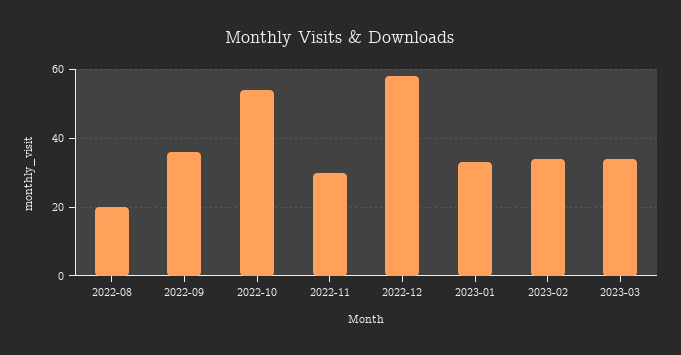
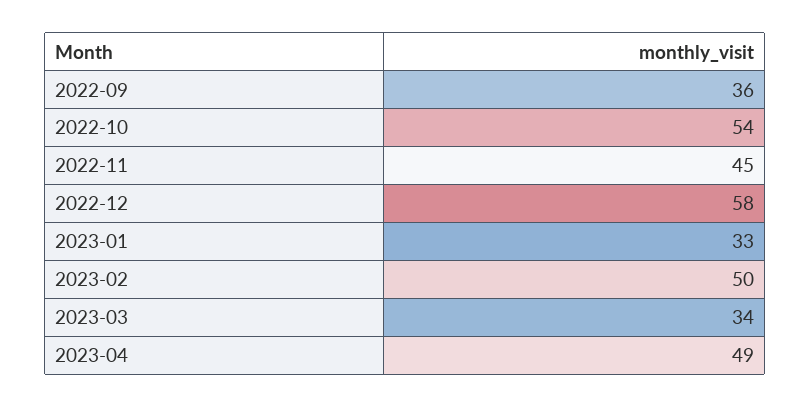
2022-08: 20 -> none
2022-11: 30 -> 45
2023-02: 35 -> 50
2023-04: none -> 49

